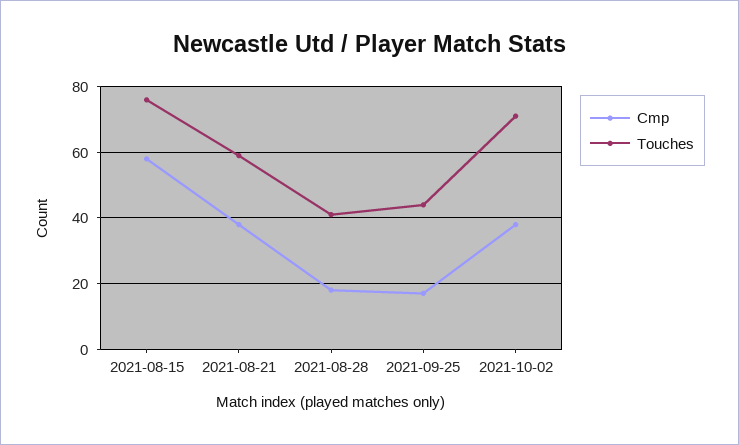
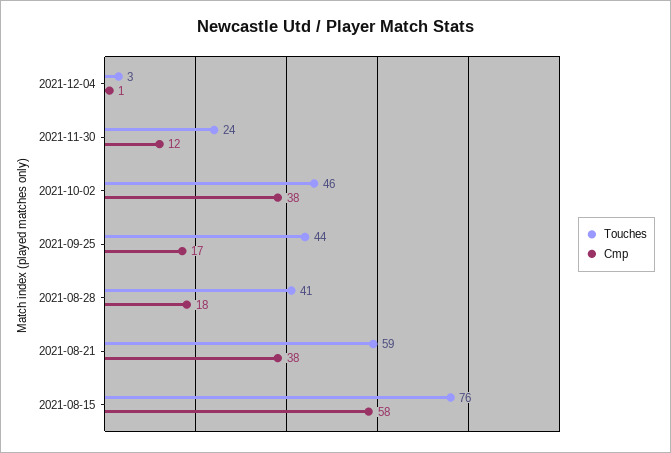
Touches, 2021-10-02: 70 -> 46
Touches, 2021-12-04: none -> 3
Cmp, 2021-12-04: none -> 1
Touches, 2021-11-30: none -> 24
Cmp, 2021-11-30: none -> 12

